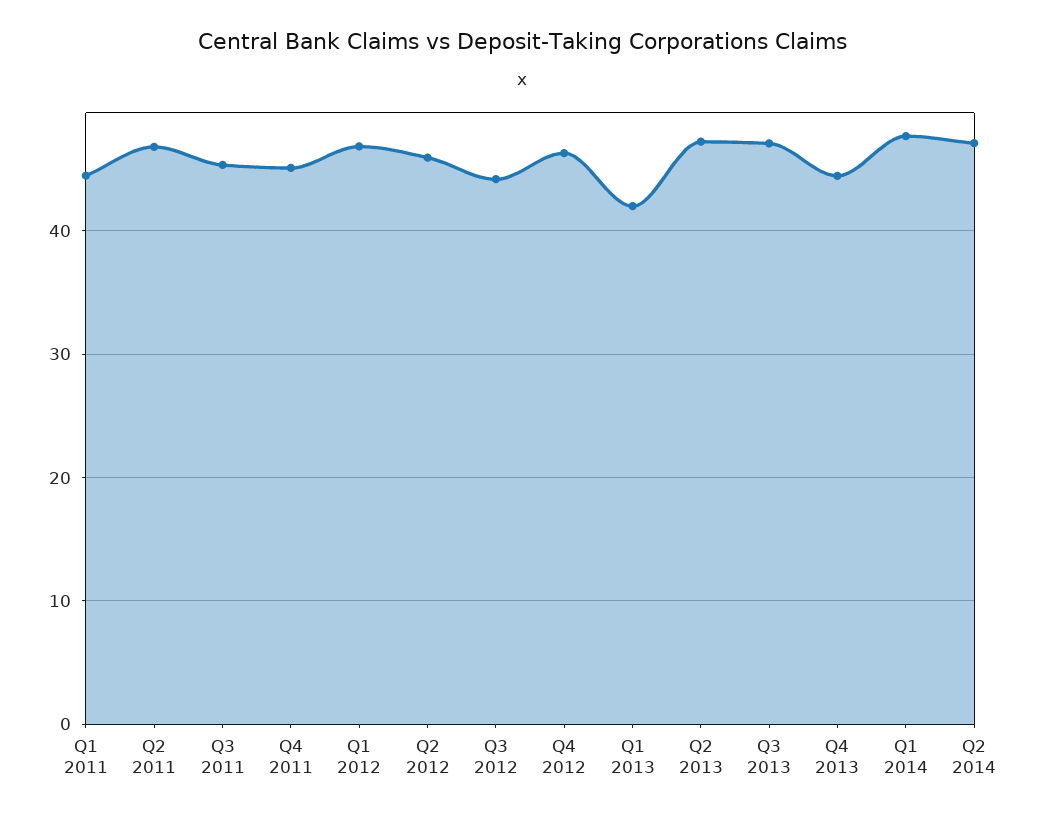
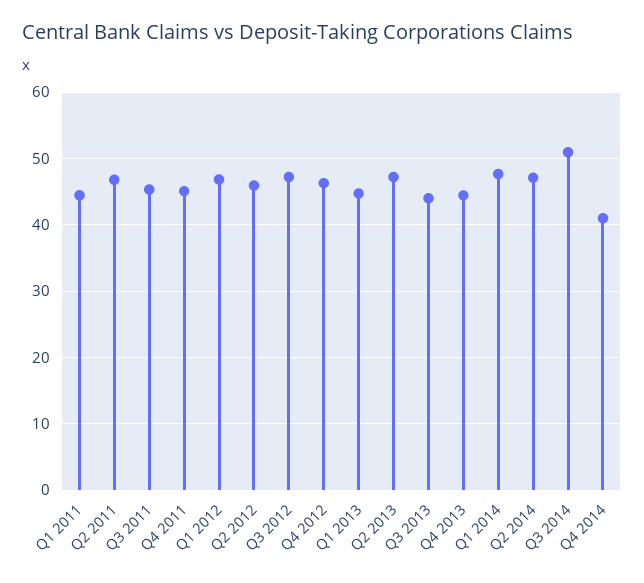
Q3 2012: 44 -> 47
Q1 2013: 42 -> 45
Q3 2013: 47 -> 44
Q3 2014: none -> 51
Q4 2014: none -> 41

